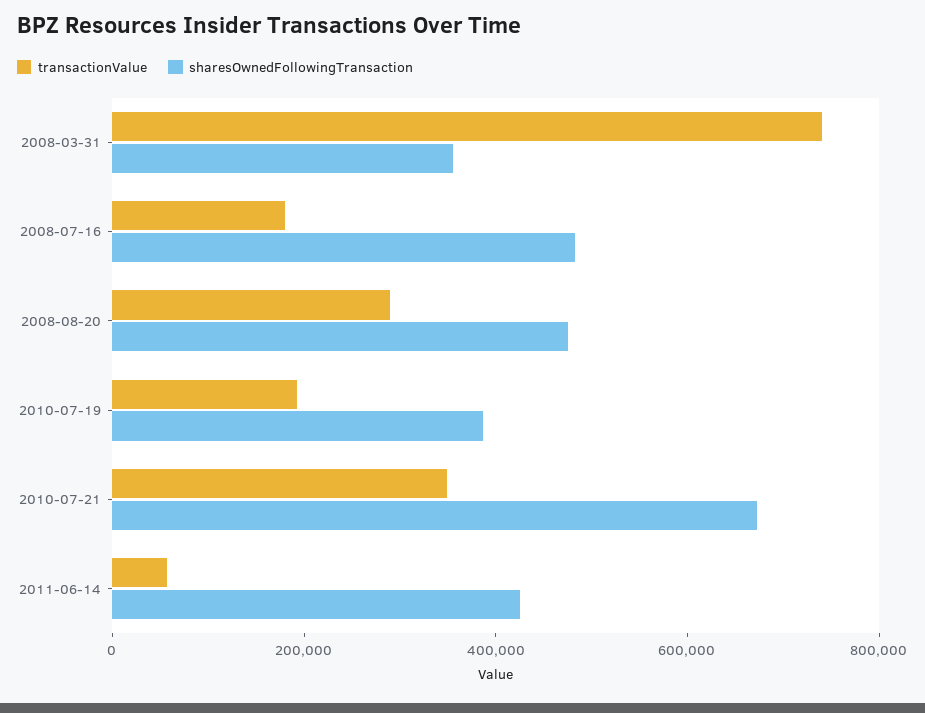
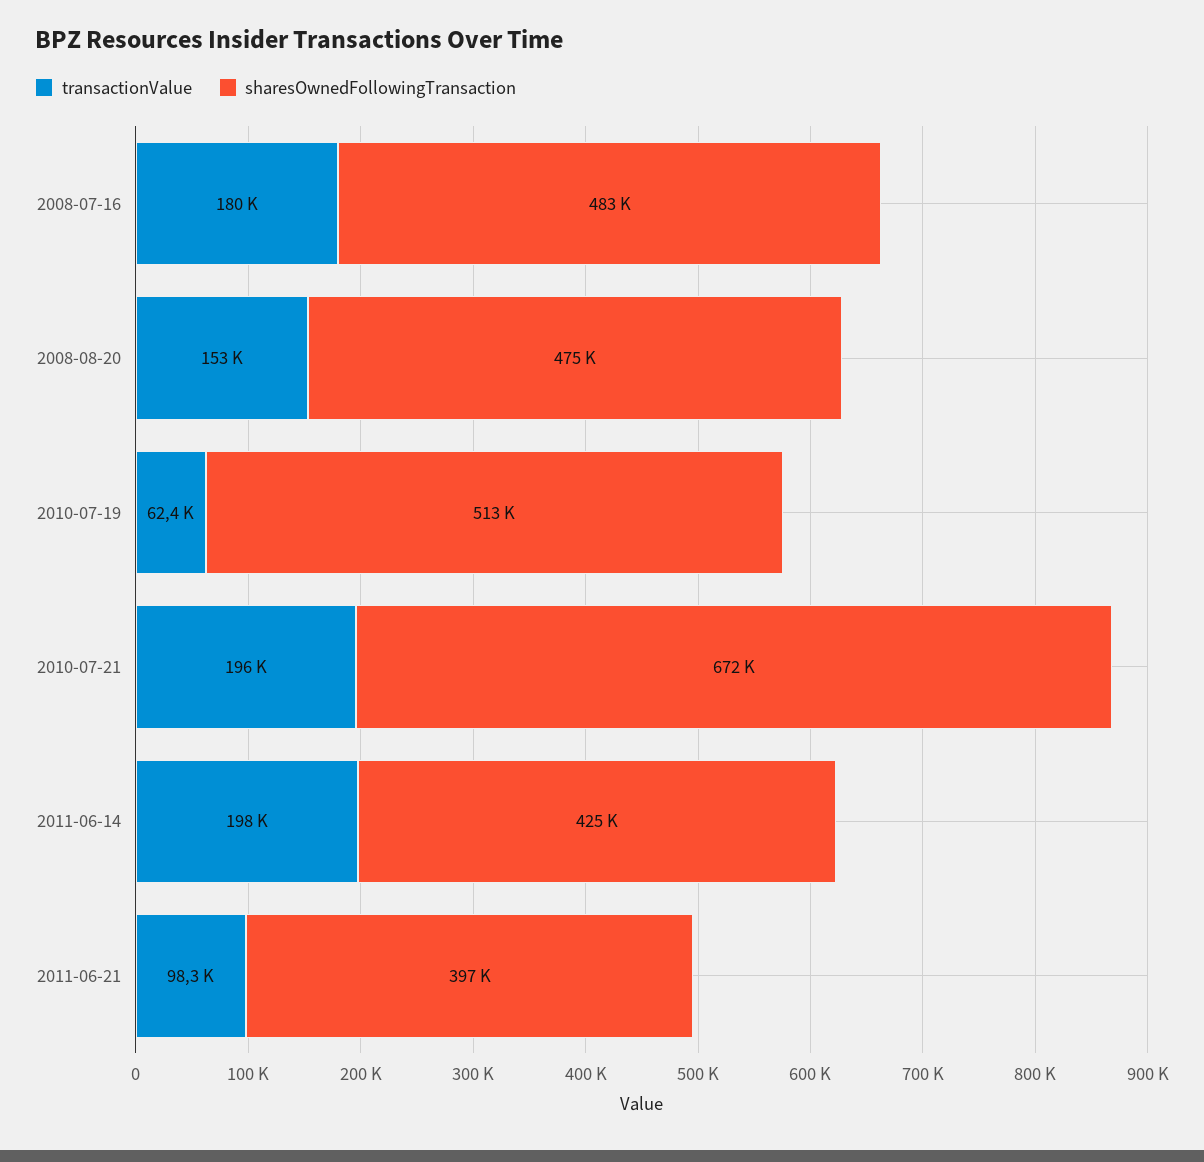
transactionValue, 2008-03-31: 750000 -> none
sharesOwnedFollowingTransaction, 2008-03-31: 350000 -> none
transactionValue, 2008-08-20: 300000 -> 153000
transactionValue, 2010-07-19: 200000 -> 62400
sharesOwnedFollowingTransaction, 2010-07-19: 400000 -> 513000
transactionValue, 2010-07-21: 350000 -> 196000
transactionValue, 2011-06-14: 50000 -> 198000
transactionValue, 2011-06-21: none -> 98300
sharesOwnedFollowingTransaction, 2011-06-21: none -> 397000

